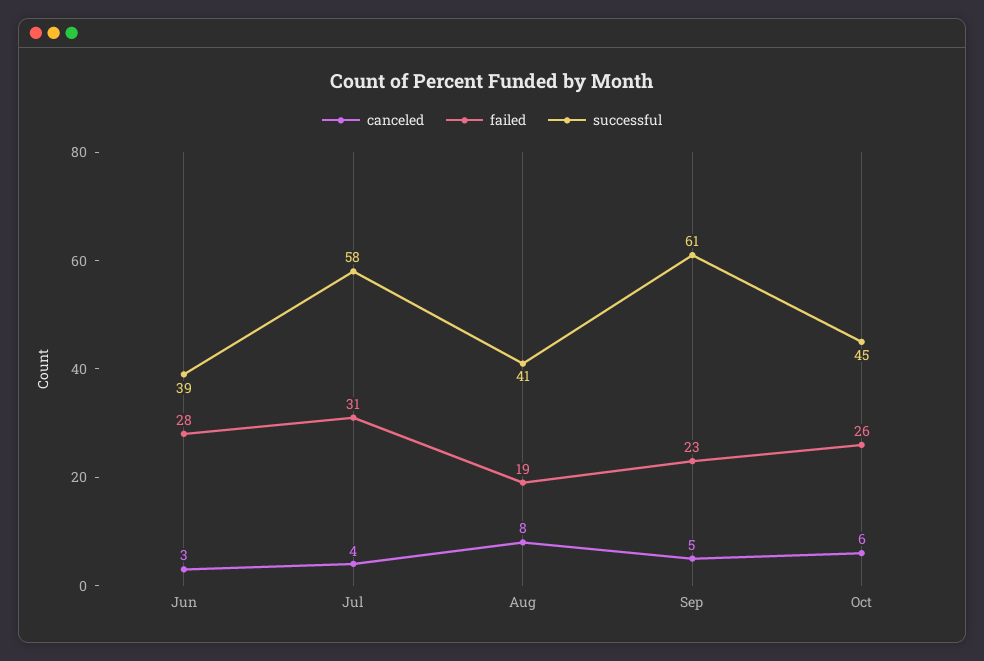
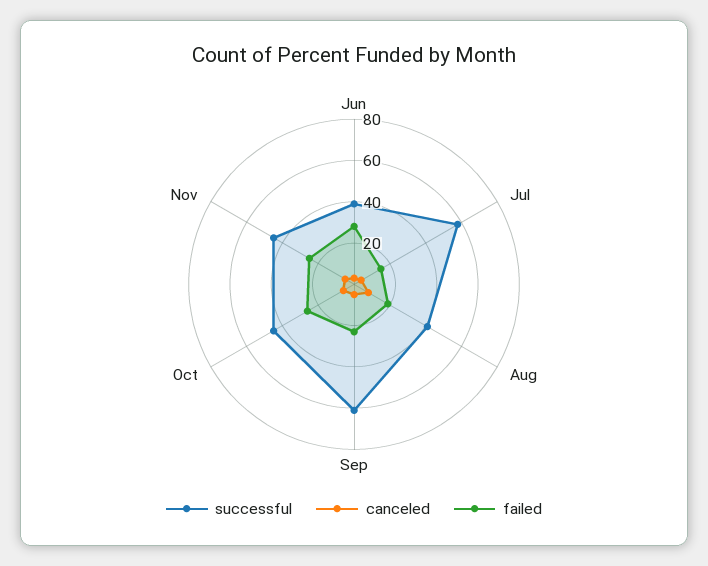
failed, Jul: 31 -> 15
successful, Nov: none -> 45
canceled, Nov: none -> 5
failed, Nov: none -> 25

